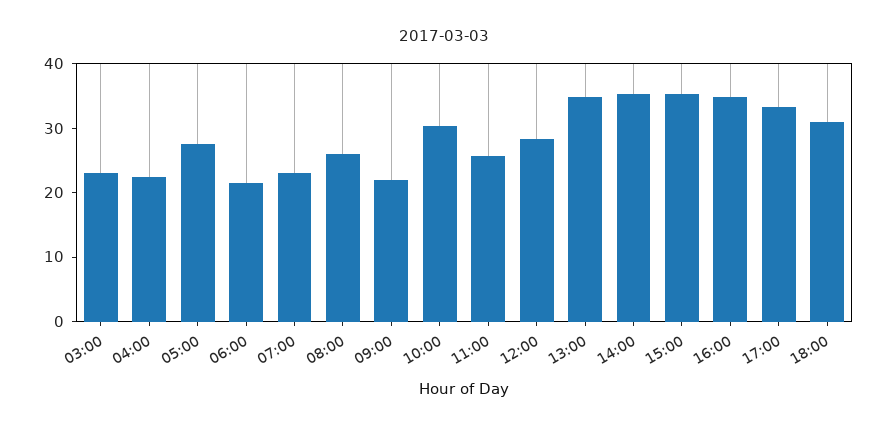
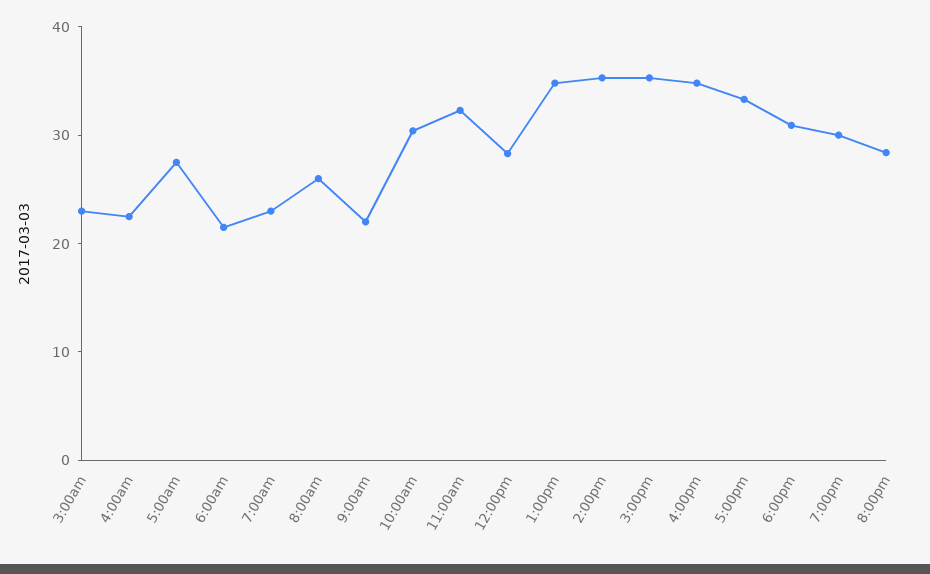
11:00: 26 -> 32
7:00pm: none -> 30
8:00pm: none -> 28

